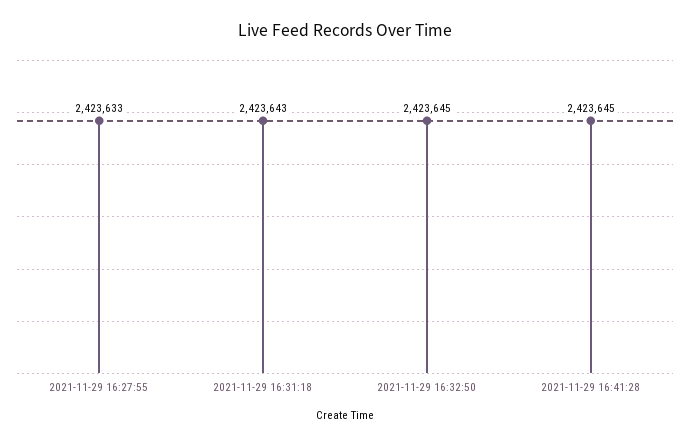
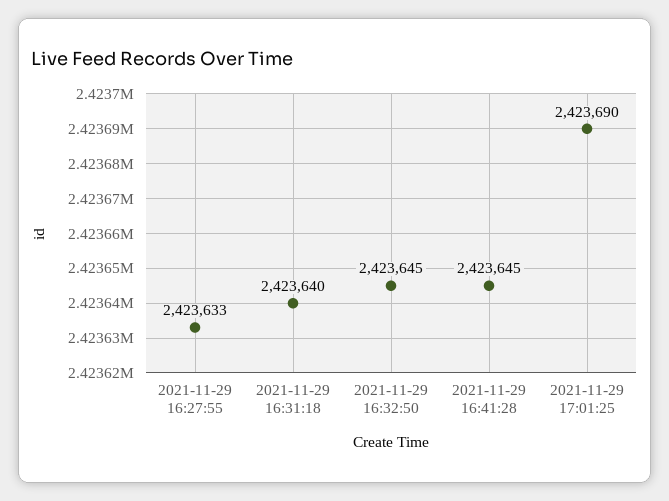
2021-11-29 16:31:18: 2423643 -> 2423640
2021-11-29 17:01:25: none -> 2423690

